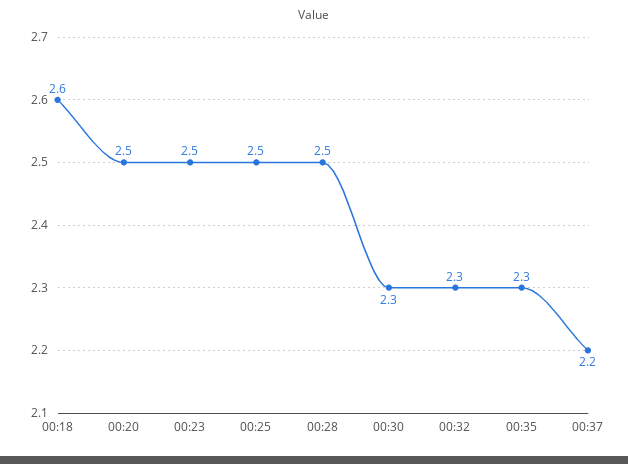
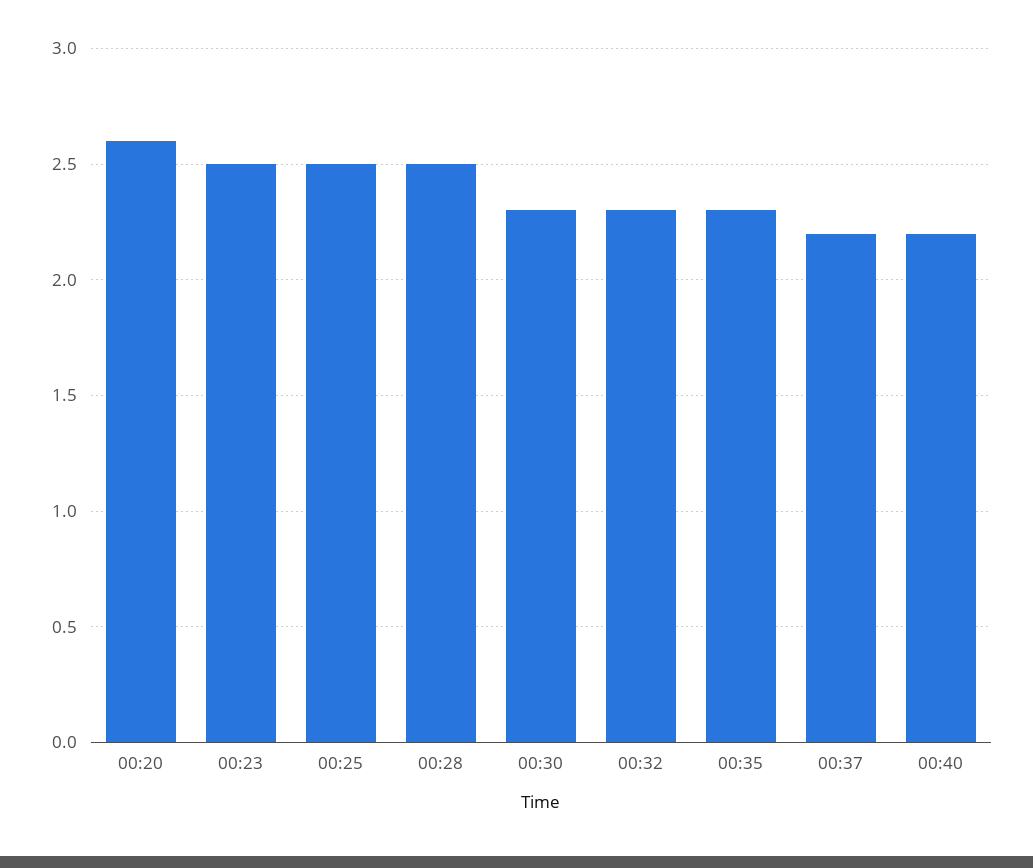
00:18: 2.6 -> none
00:20: 2.5 -> 2.6
00:40: none -> 2.2

